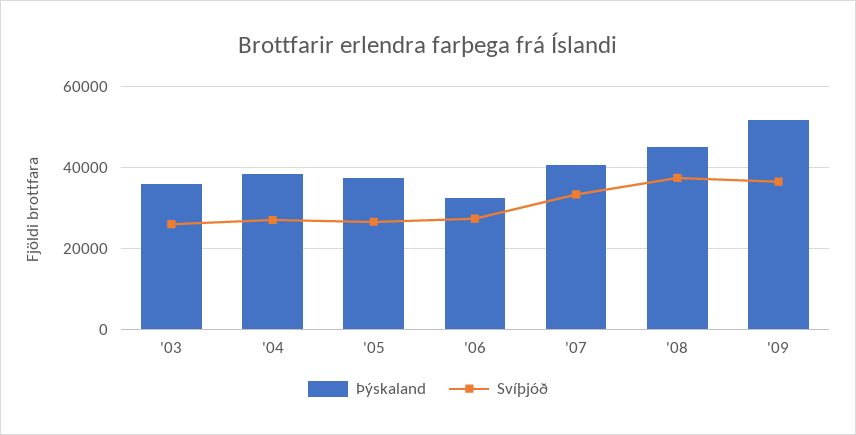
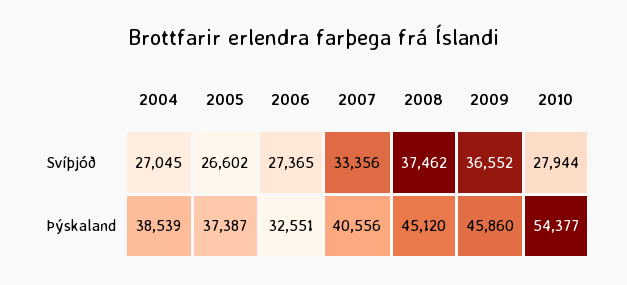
Þýskaland, '03: 36000 -> none
Svíþjóð, '03: 26000 -> none
Þýskaland, '09: 52000 -> 45860
Svíþjóð, 2010: none -> 27944
Þýskaland, 2010: none -> 54377

